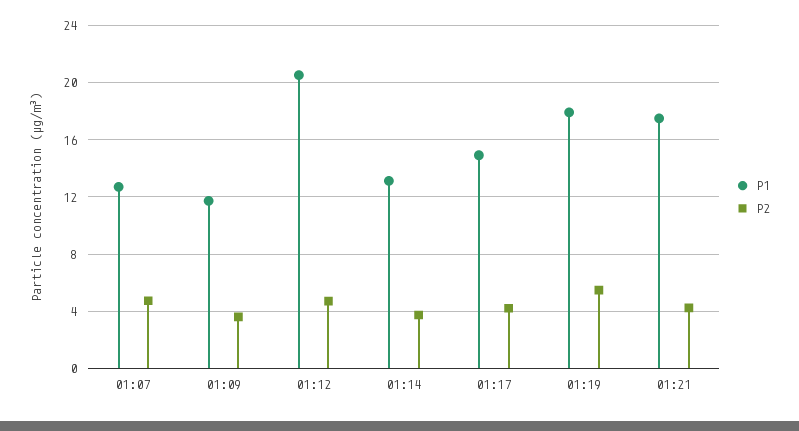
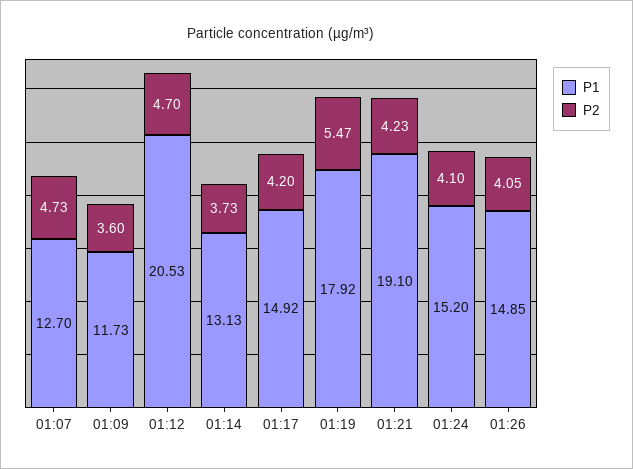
P1, 01:21: 17.5 -> 19.1
P1, 01:24: none -> 15.2
P2, 01:24: none -> 4.1
P1, 01:26: none -> 14.85
P2, 01:26: none -> 4.05

